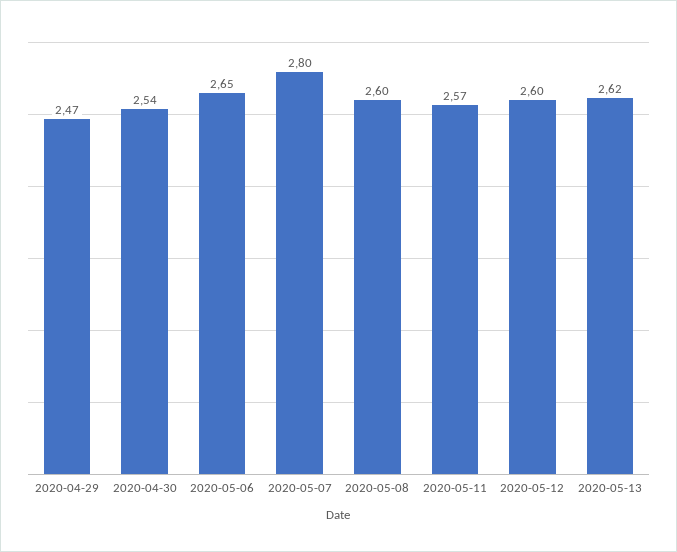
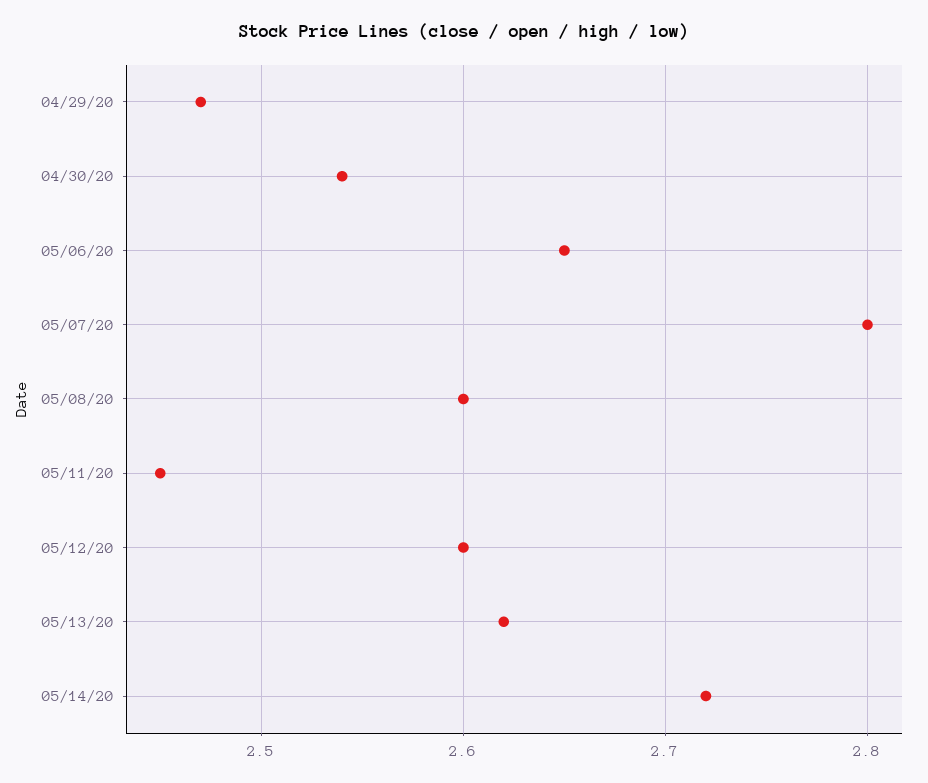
2020-05-11: 2.57 -> 2.45
05/14/20: none -> 2.72

